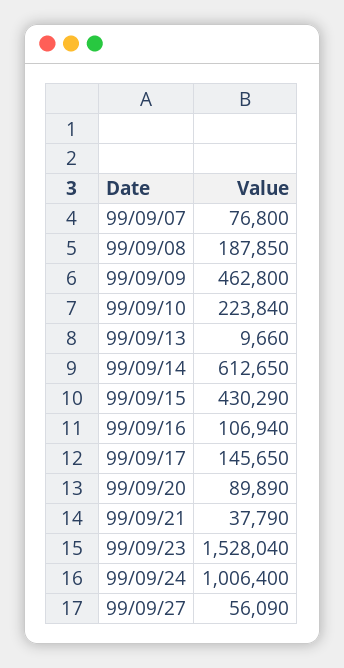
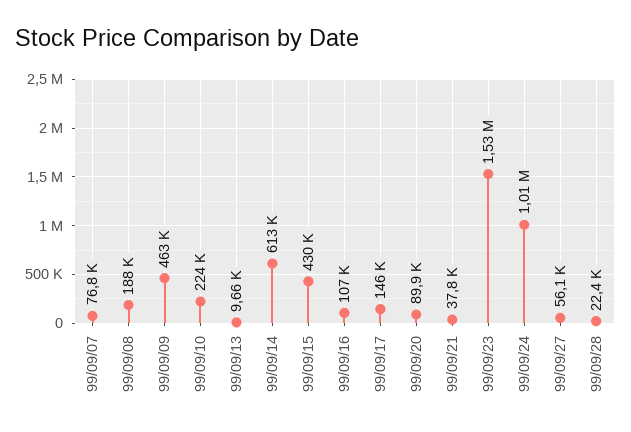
99/09/28: none -> 22400

